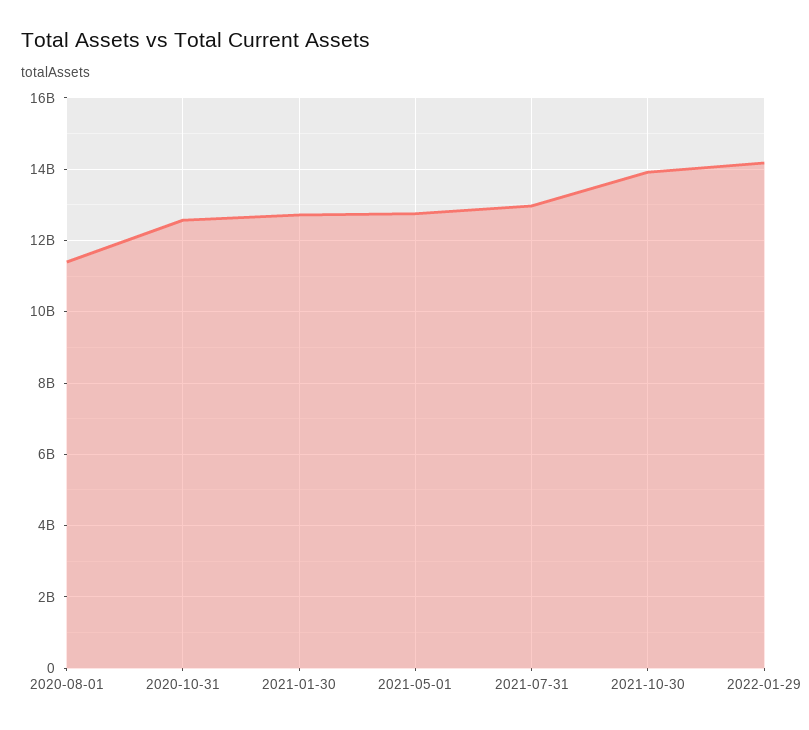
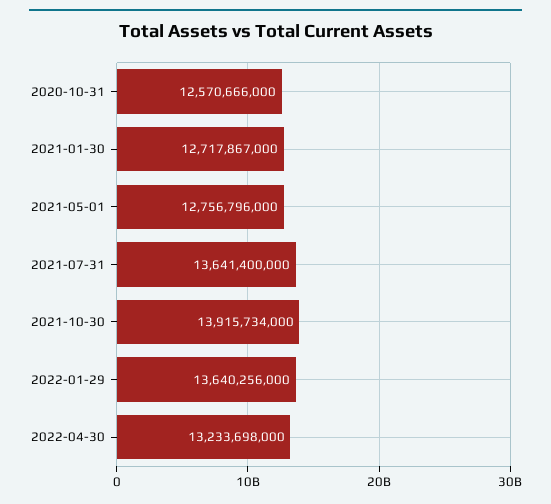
2020-08-01: 11400000000 -> none
2021-07-31: 13000000000 -> 13641400000
2022-01-29: 14200000000 -> 13640256000
2022-04-30: none -> 13233698000

